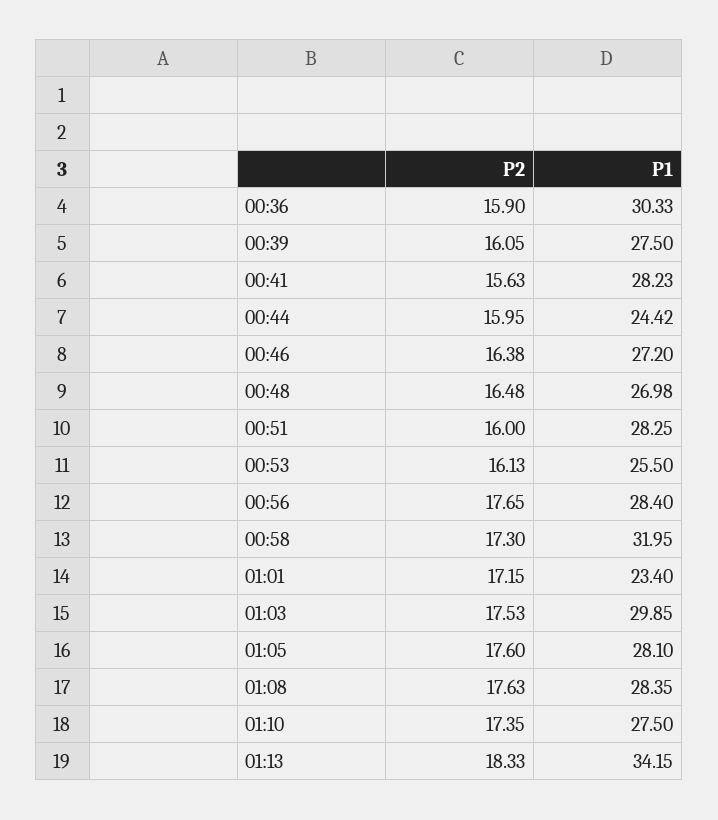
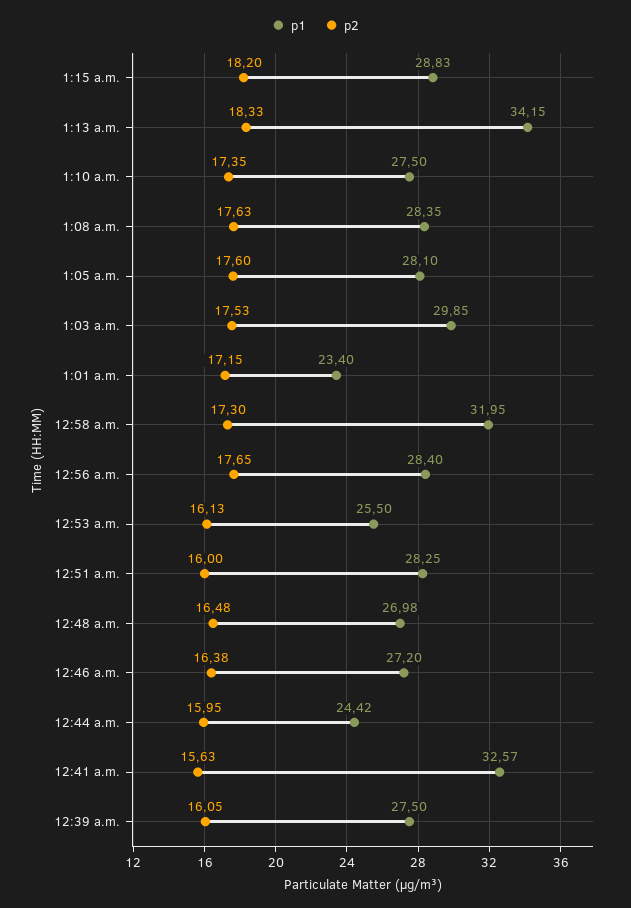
P2, 00:36: 15.9 -> none
P1, 00:36: 30.33 -> none
P1, 00:41: 28.23 -> 32.57
P1, 1:15 a.m.: none -> 28.83
P2, 1:15 a.m.: none -> 18.2

